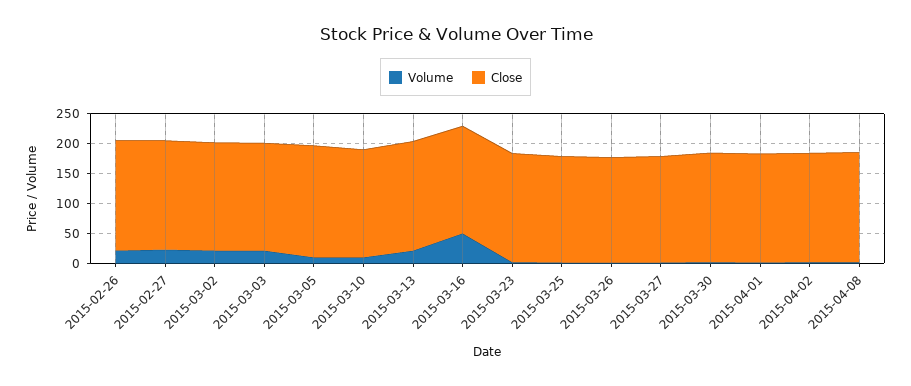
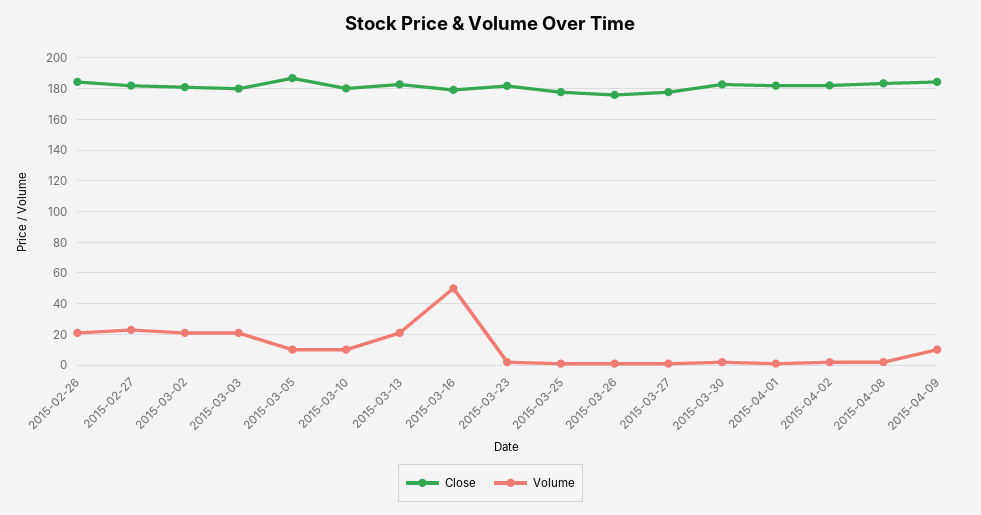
Close, 2015-04-09: none -> 185
Volume, 2015-04-09: none -> 10

